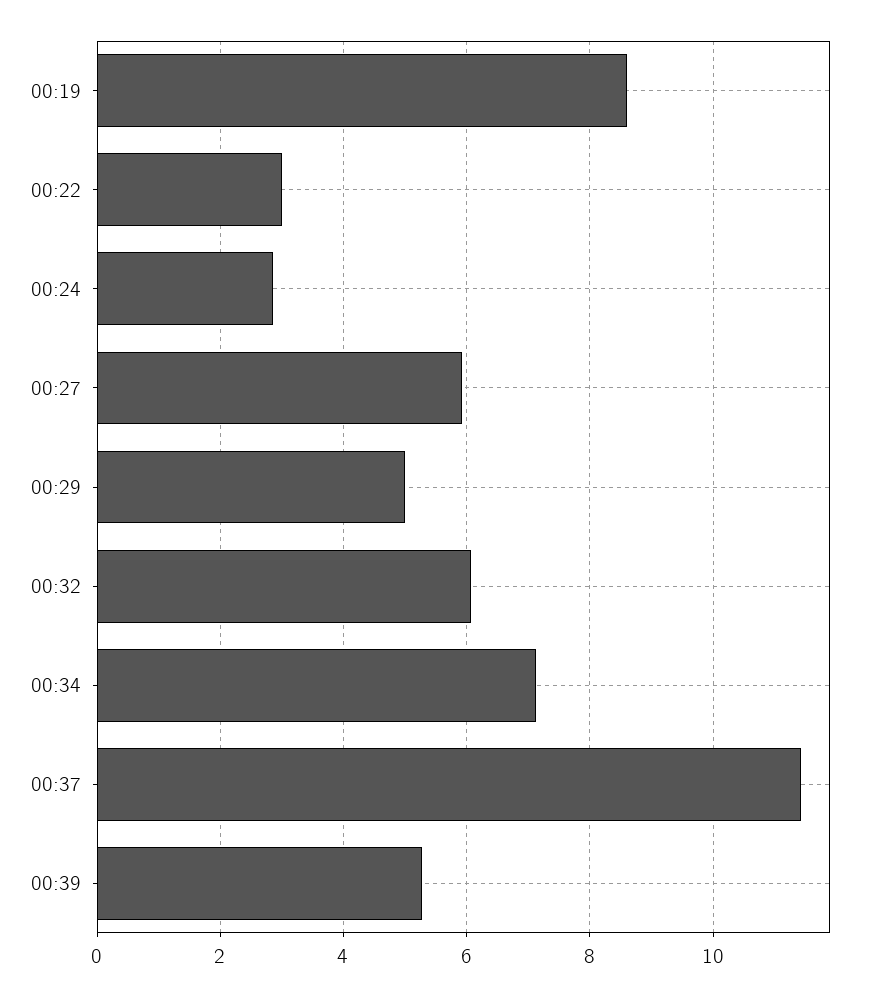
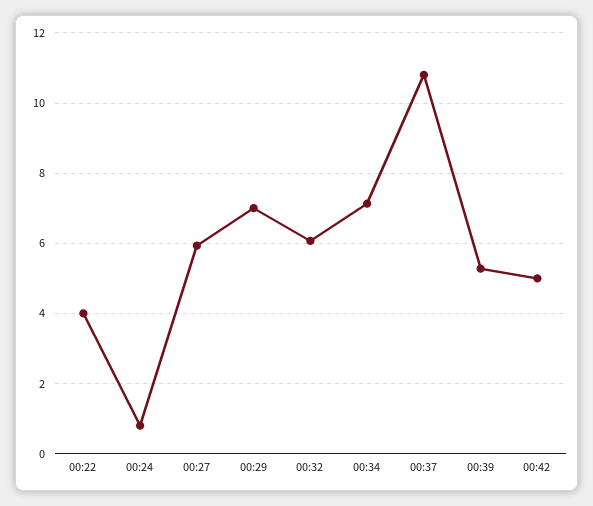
00:19: 8.6 -> none
00:22: 3 -> 4
00:24: 2.8 -> 0.8
00:29: 5 -> 7
00:37: 11.4 -> 10.8
00:42: none -> 5

